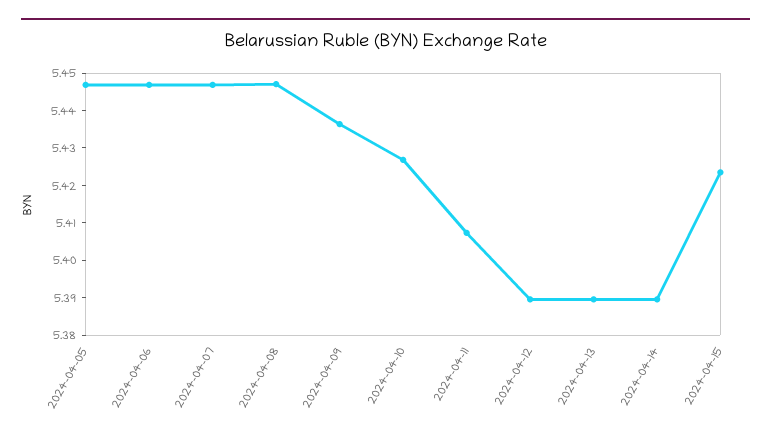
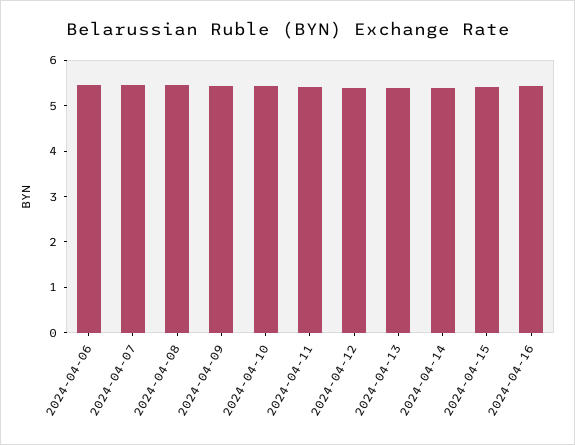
2024-04-05: 5.4475 -> none
2024-04-16: none -> 5.4

